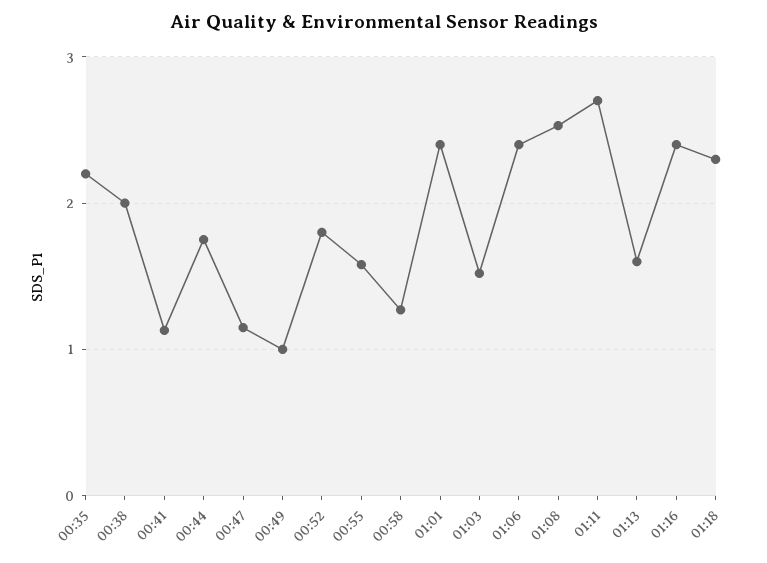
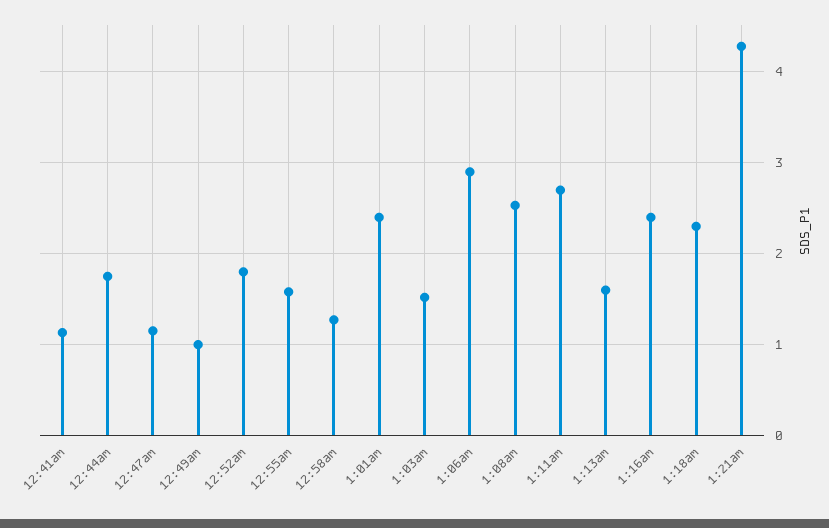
00:35: 2.2 -> none
00:38: 2 -> none
01:06: 2.4 -> 2.9
1:21am: none -> 4.3

